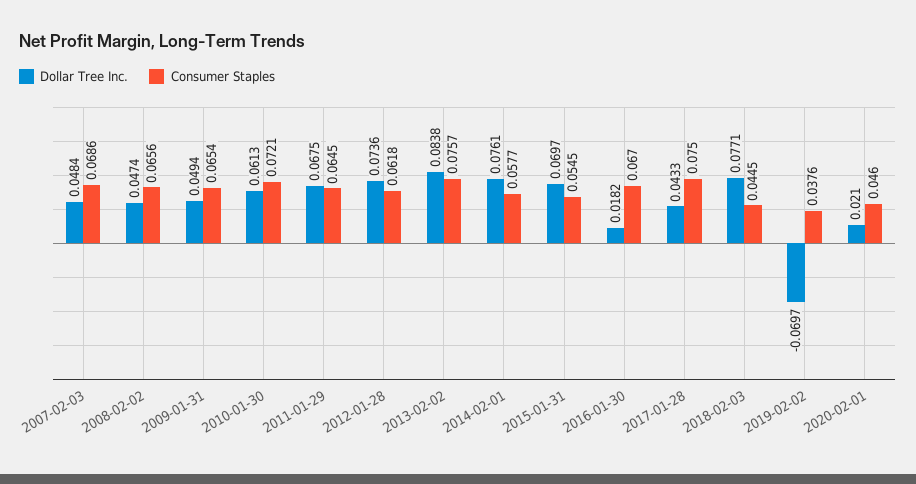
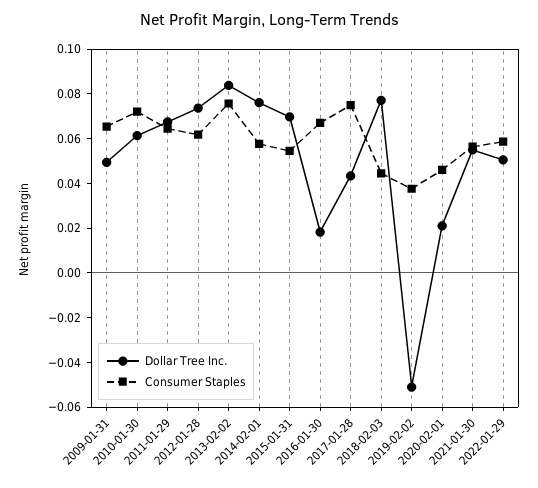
Dollar Tree Inc., 2007-02-03: 0.0484 -> none
Consumer Staples, 2007-02-03: 0.0686 -> none
Dollar Tree Inc., 2008-02-02: 0.0474 -> none
Consumer Staples, 2008-02-02: 0.0656 -> none
Dollar Tree Inc., 2019-02-02: -0.0697 -> -0.05
Dollar Tree Inc., 2021-01-30: none -> 0.055
Consumer Staples, 2021-01-30: none -> 0.055
Dollar Tree Inc., 2022-01-29: none -> 0.05
Consumer Staples, 2022-01-29: none -> 0.06

